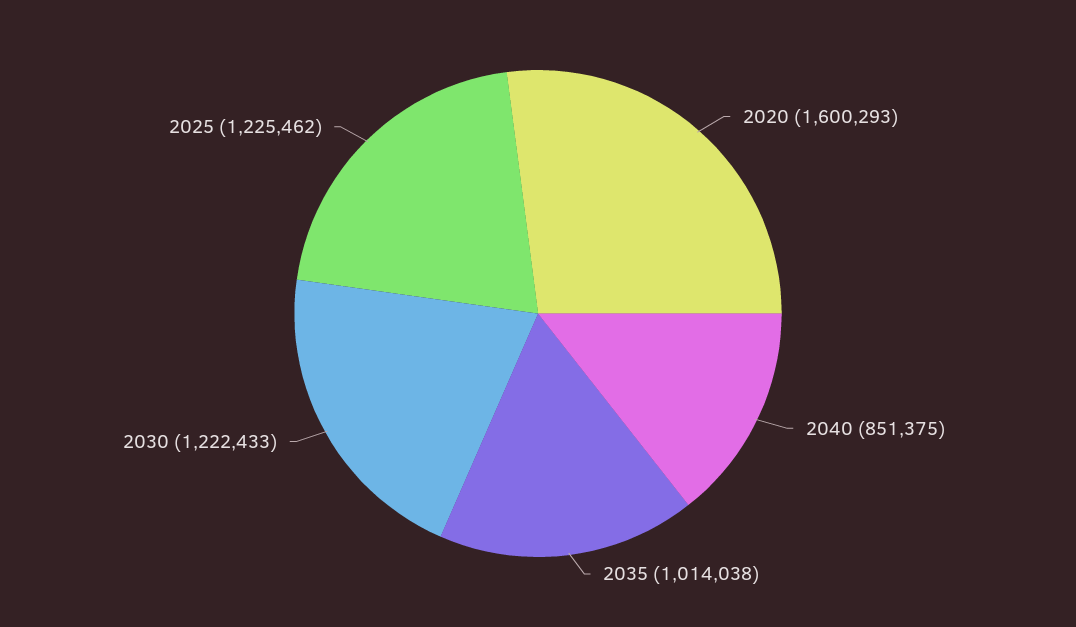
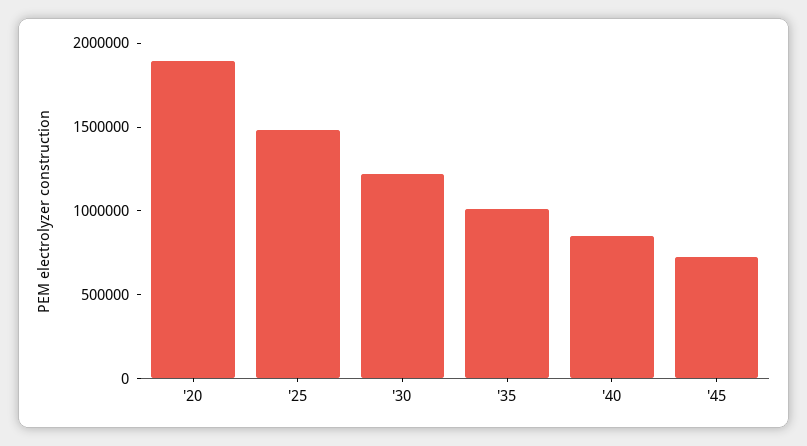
2020: 1600293 -> 1900000
2025: 1225462 -> 1500000
'45: none -> 700000

